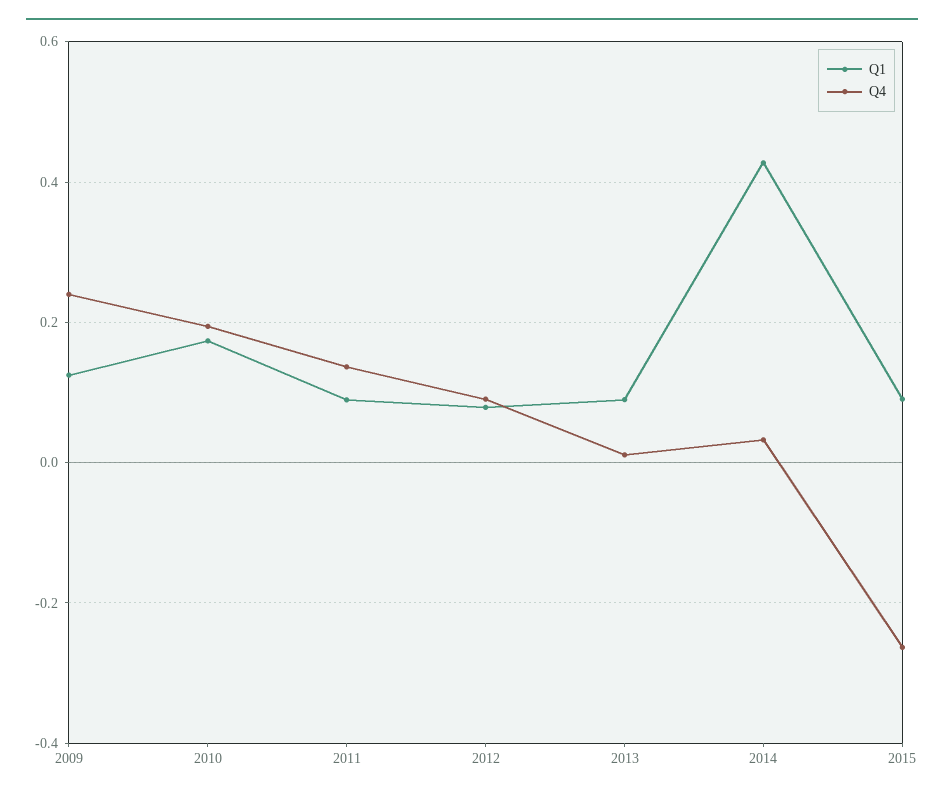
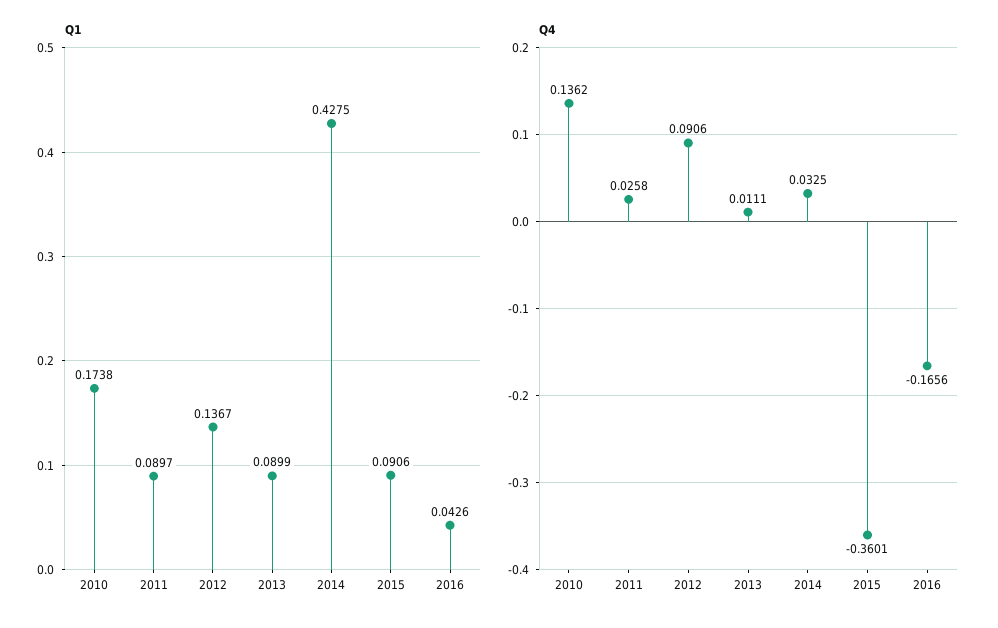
Q1, 2009: 0.12 -> none
Q4, 2009: 0.24 -> none
Q4, 2010: 0.2 -> 0.1362
Q4, 2011: 0.14 -> 0.0258
Q1, 2012: 0.08 -> 0.1367
Q4, 2015: -0.26 -> -0.3601
Q1, 2016: none -> 0.0426
Q4, 2016: none -> -0.1656

